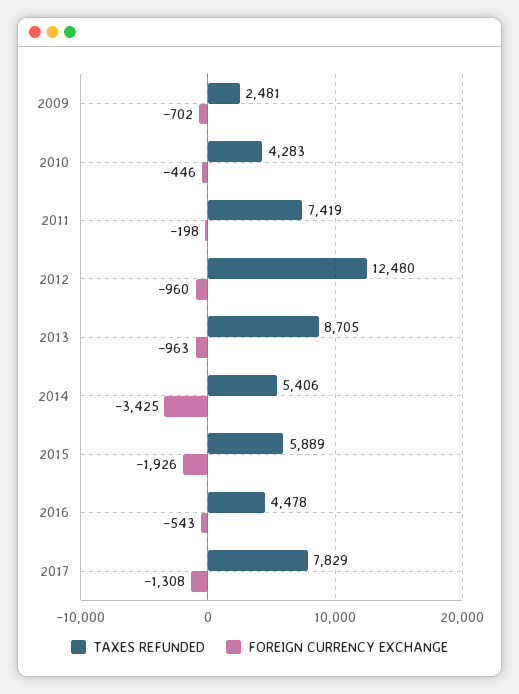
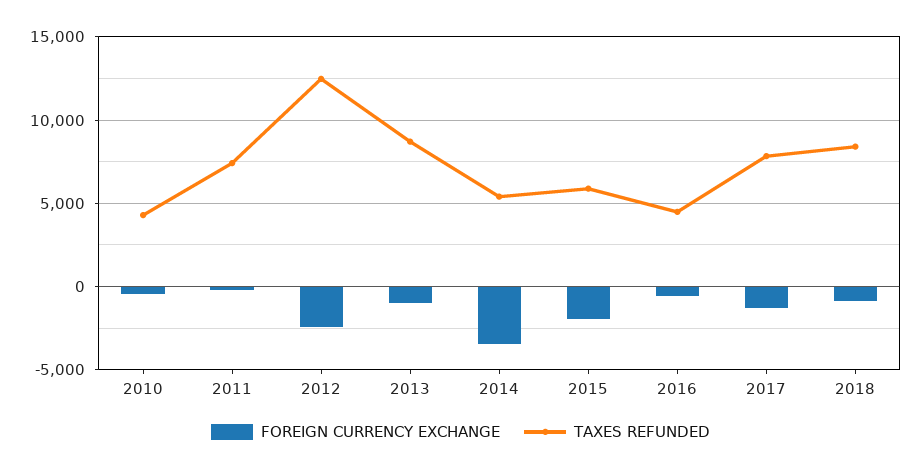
TAXES REFUNDED, 2009: 2481 -> none
FOREIGN CURRENCY EXCHANGE, 2009: -702 -> none
FOREIGN CURRENCY EXCHANGE, 2012: -960 -> -2500
FOREIGN CURRENCY EXCHANGE, 2018: none -> -1000
TAXES REFUNDED, 2018: none -> 8500

